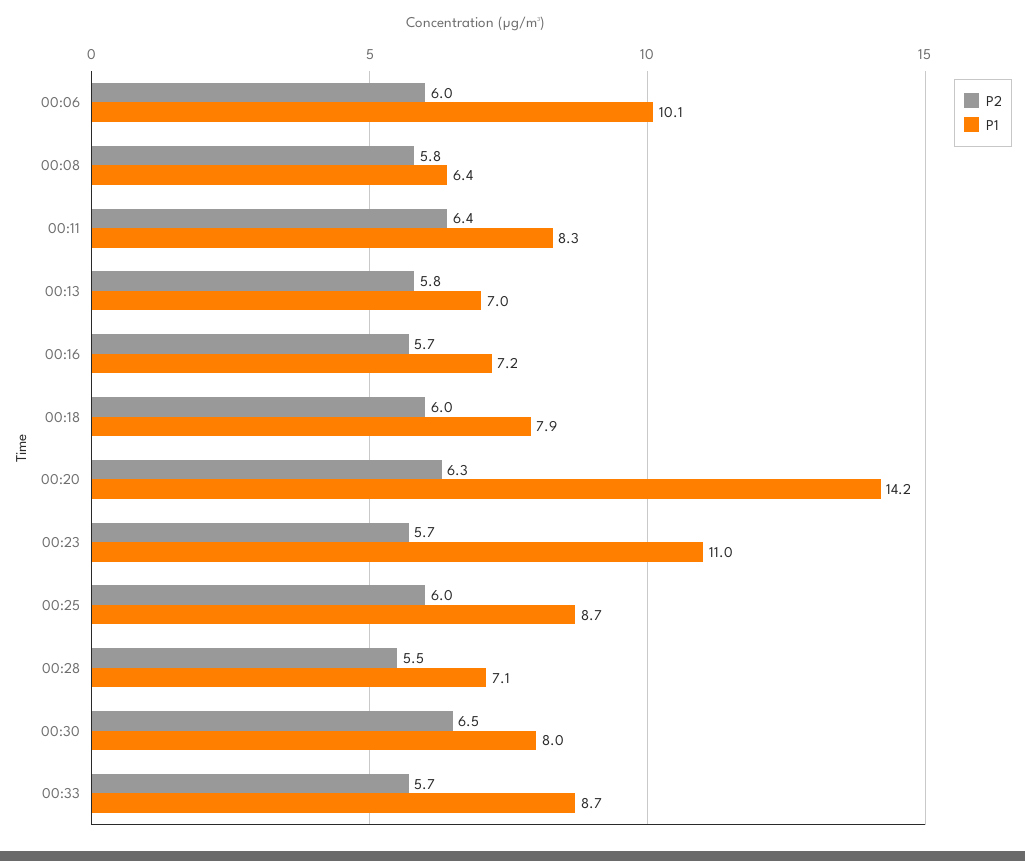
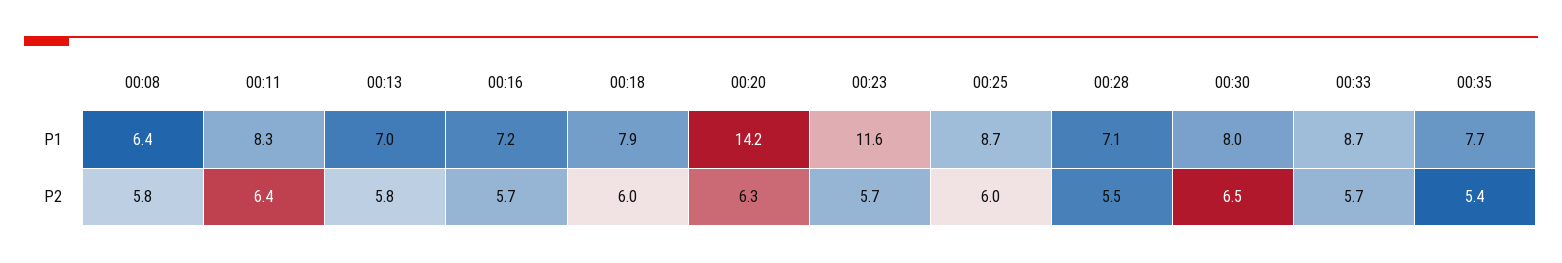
P2, 00:06: 6 -> none
P1, 00:06: 10.1 -> none
P1, 00:23: 11 -> 11.6
P1, 00:35: none -> 7.7
P2, 00:35: none -> 5.4

